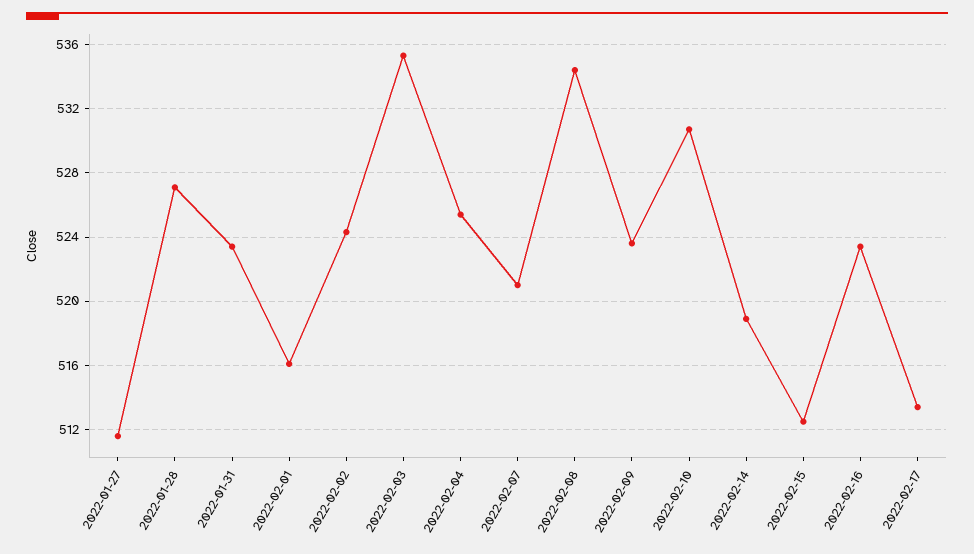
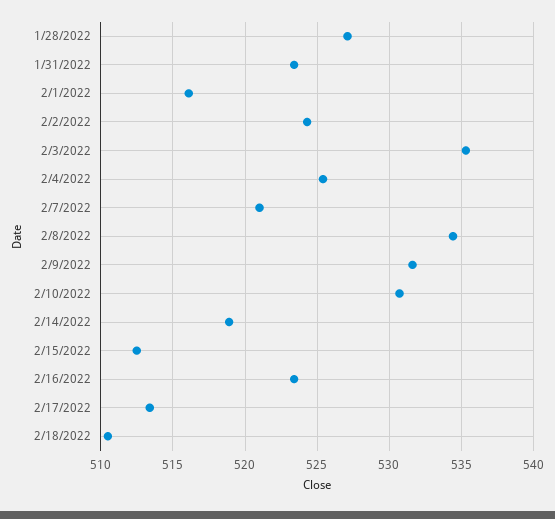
2022-01-27: 511.5 -> none
2022-02-09: 523.5 -> 531.5
2/18/2022: none -> 510.5

